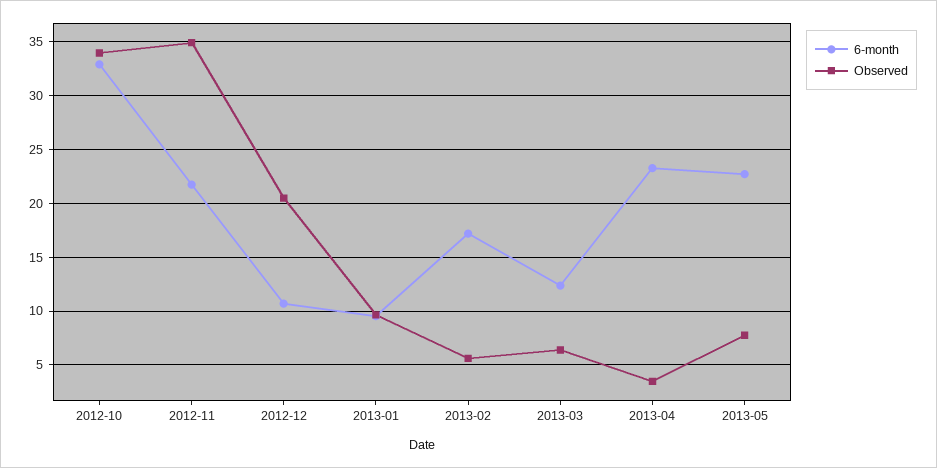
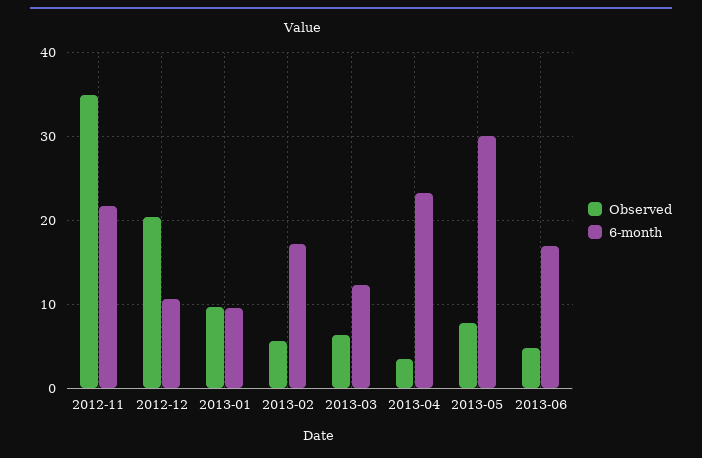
6-month, 2012-10: 33 -> none
Observed, 2012-10: 34 -> none
6-month, 2013-05: 23 -> 30
Observed, 2013-06: none -> 5
6-month, 2013-06: none -> 17

